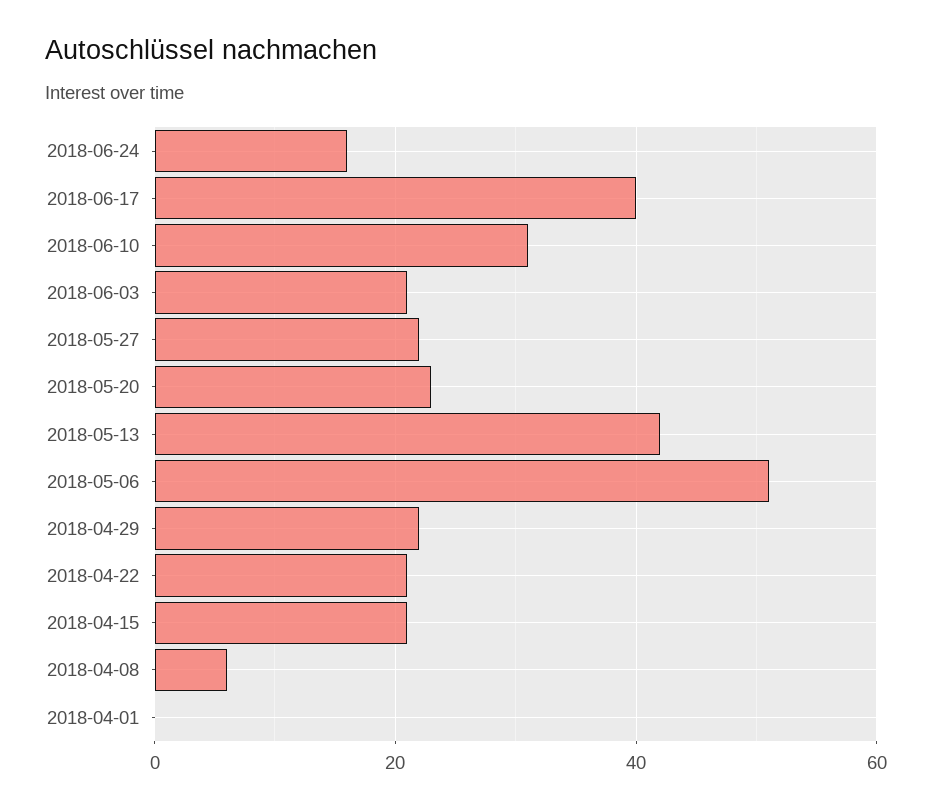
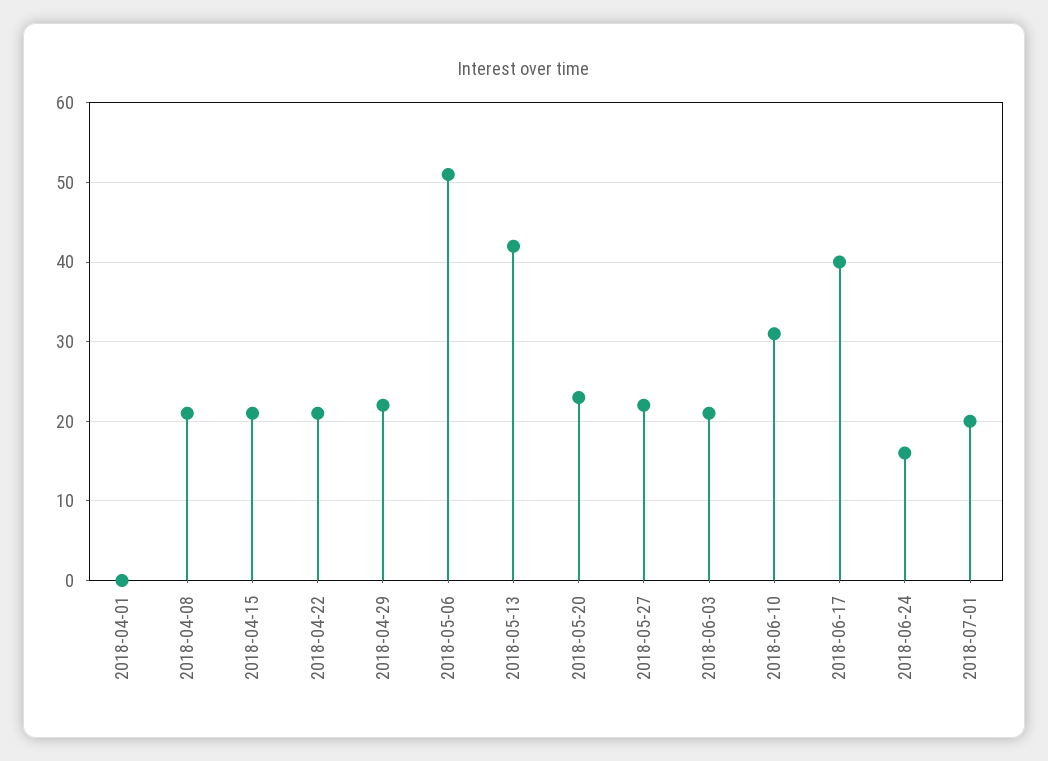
2018-04-08: 5 -> 21
2018-07-01: none -> 20

